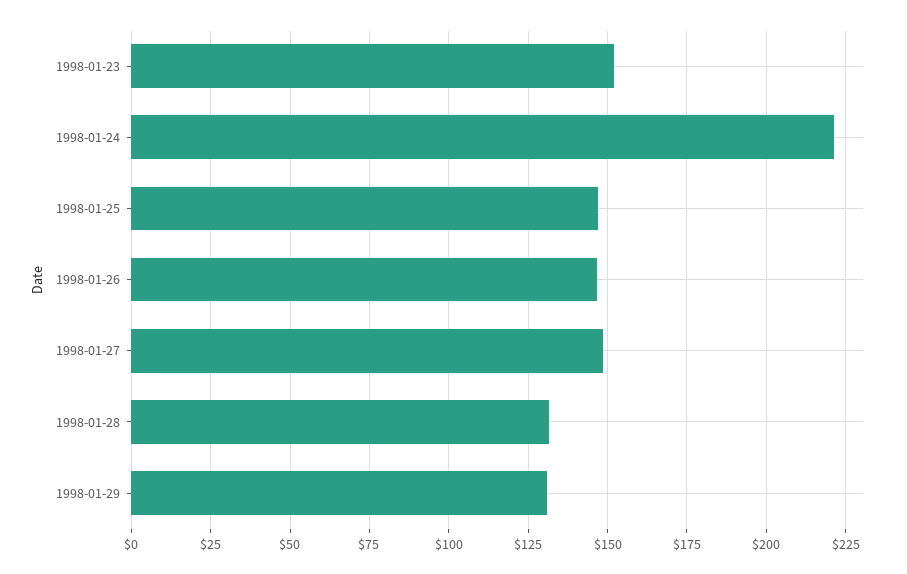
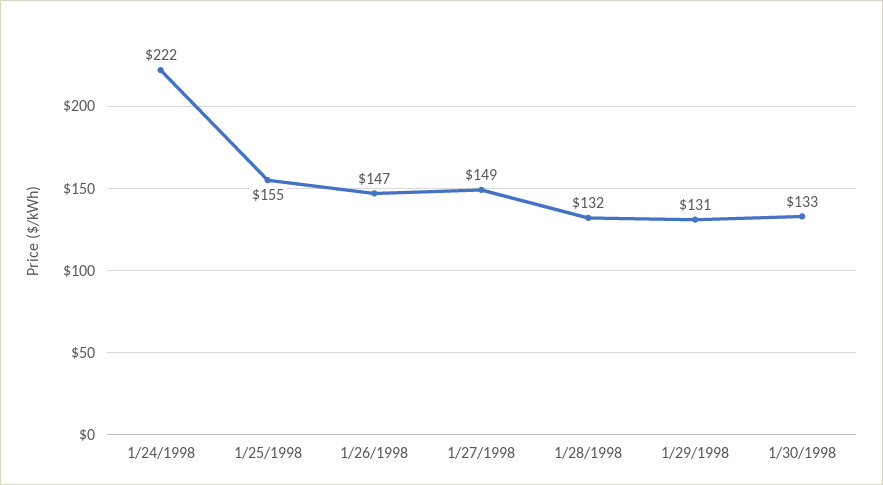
1998-01-23: 152.5 -> none
1998-01-25: 147.5 -> 155
1/30/1998: none -> 133

